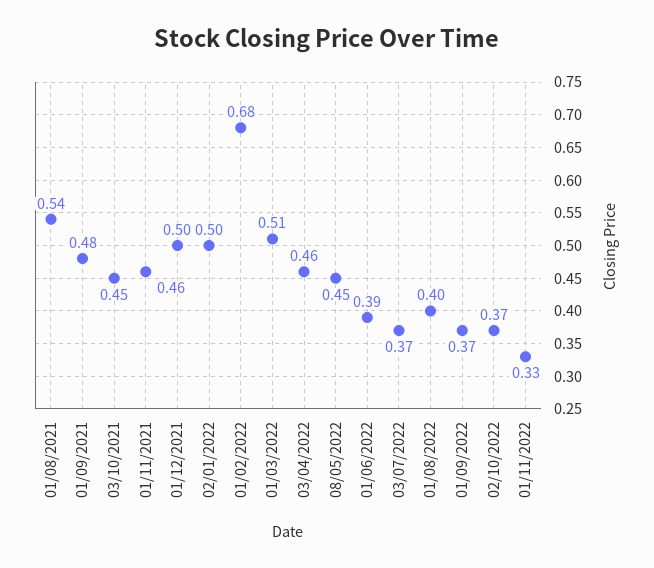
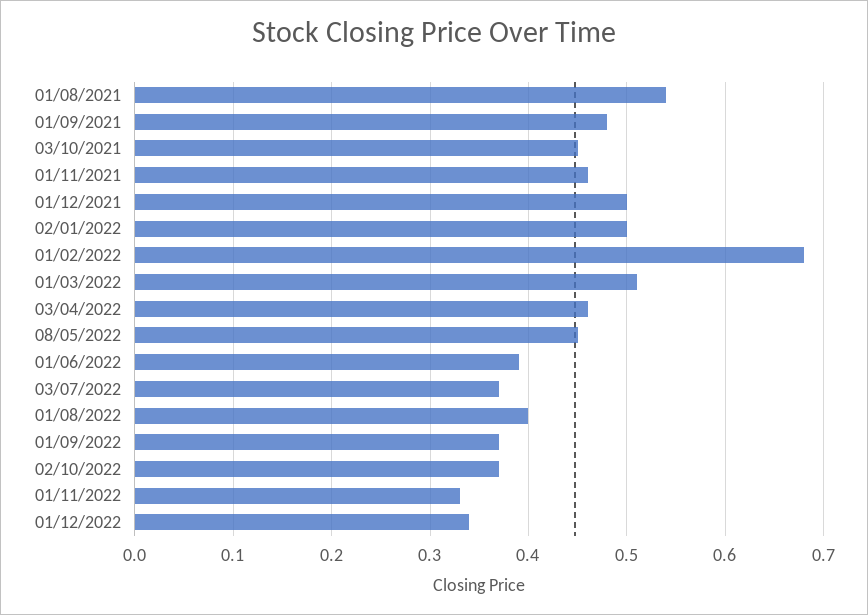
01/12/2022: none -> 0.34

